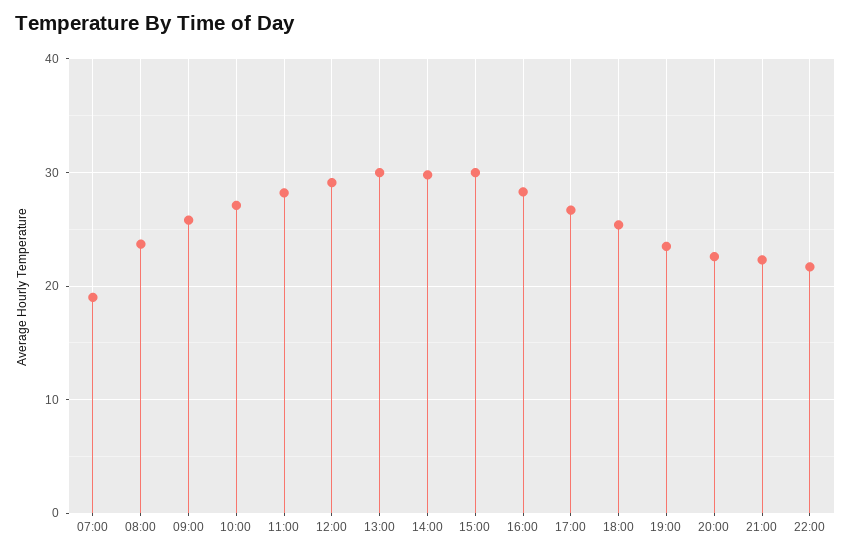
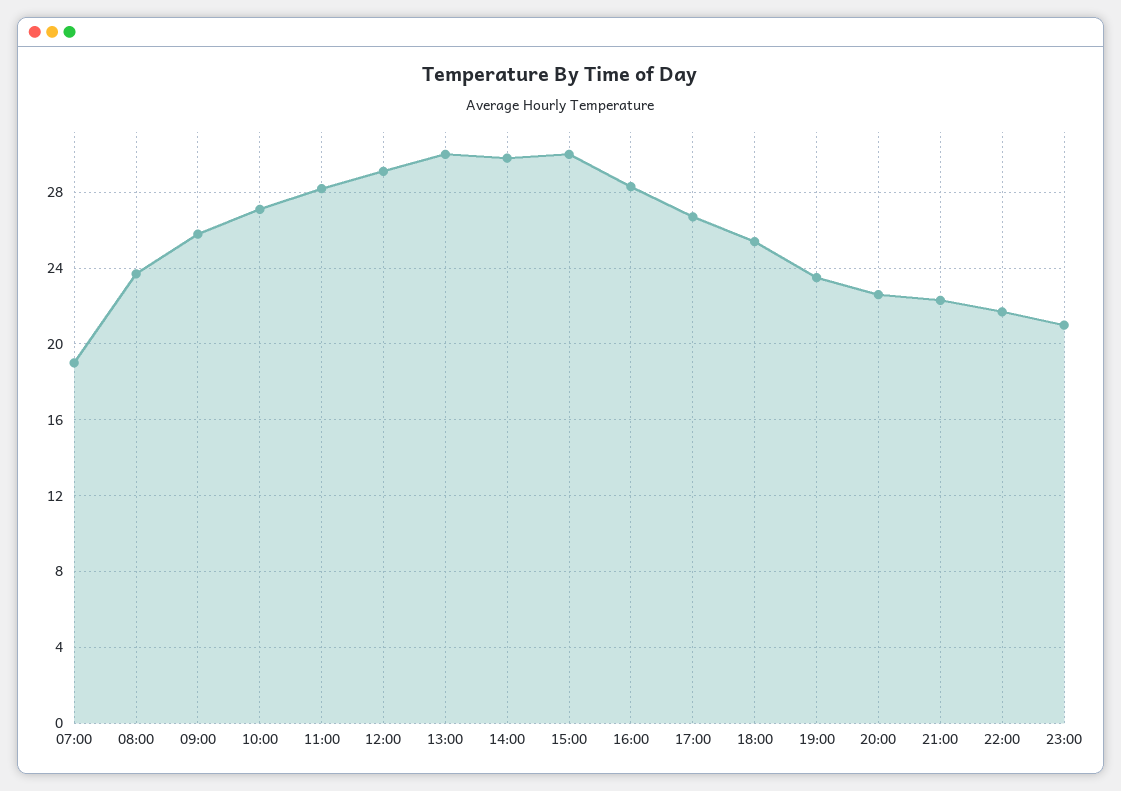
23:00: none -> 21

